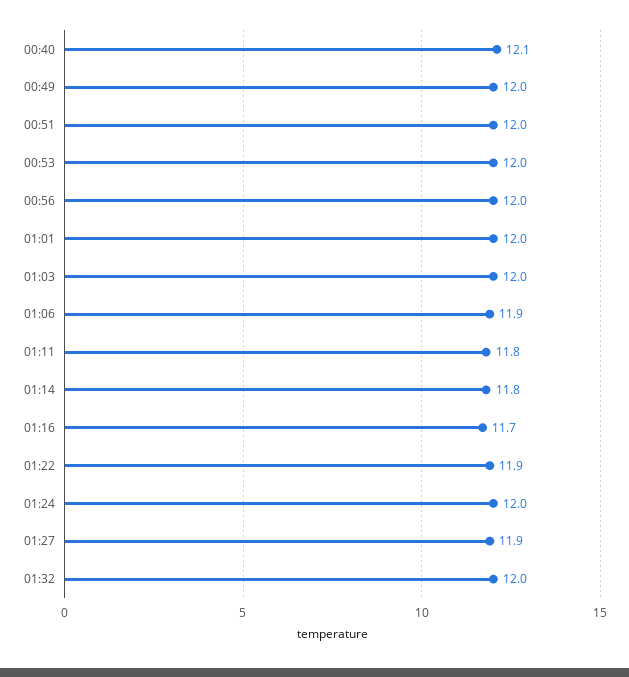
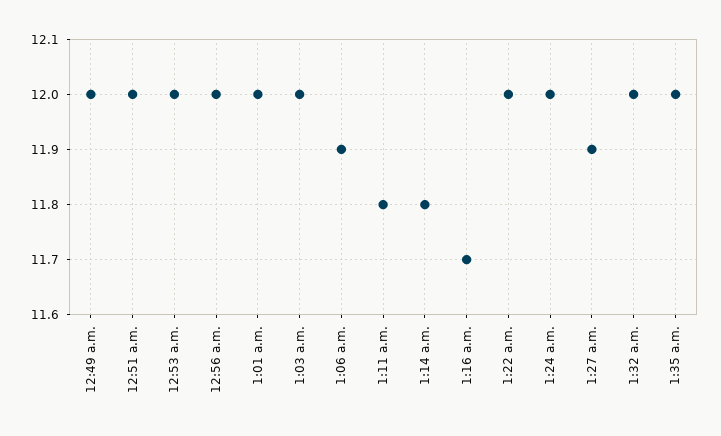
00:40: 12.1 -> none
01:22: 11.9 -> 12
1:35 a.m.: none -> 12

